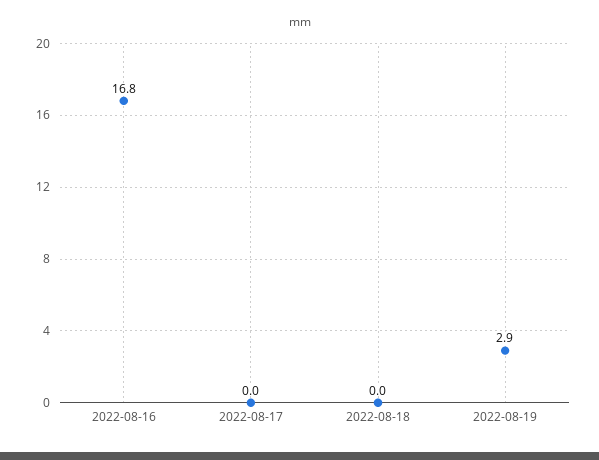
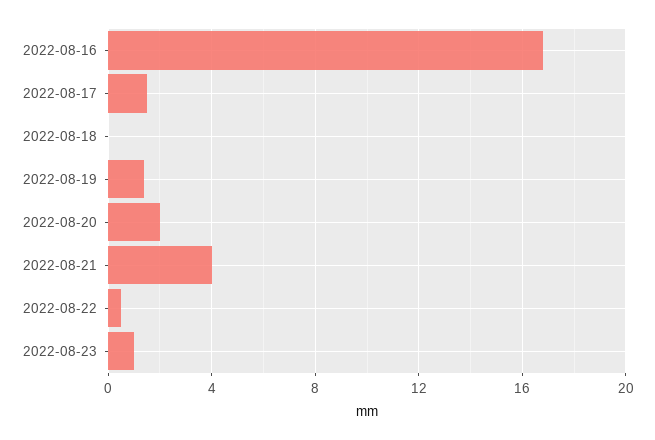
2022-08-17: 0 -> 1.5
2022-08-19: 2.9 -> 1.5
2022-08-20: none -> 2
2022-08-21: none -> 4
2022-08-22: none -> 0.5
2022-08-23: none -> 1

